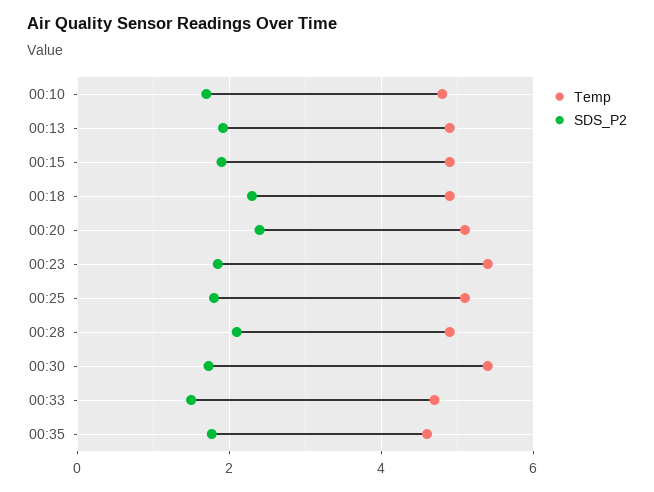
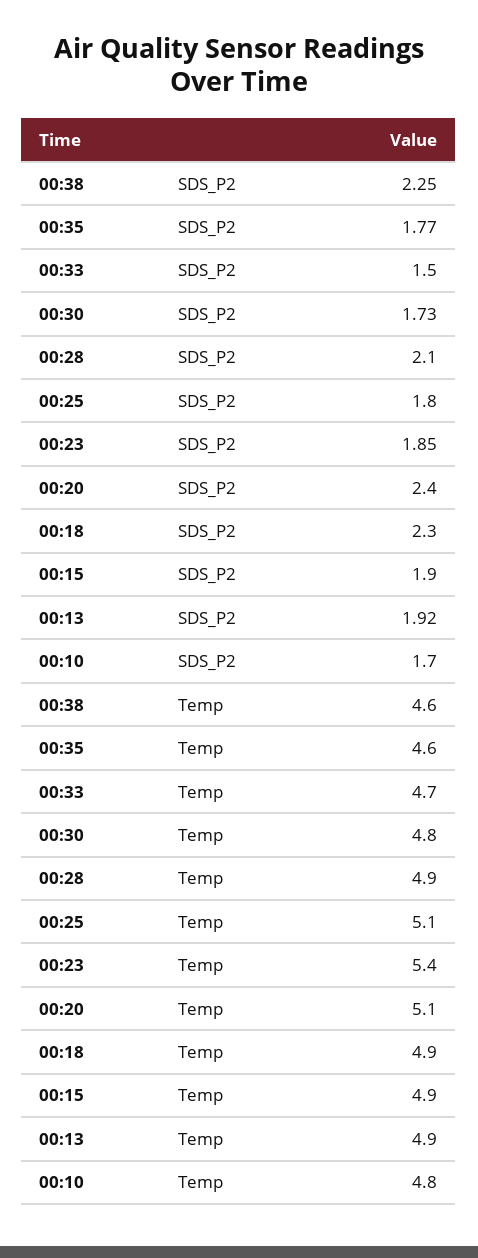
Temp, 00:30: 5.4 -> 4.8
SDS_P2, 00:38: none -> 2.25
Temp, 00:38: none -> 4.6

